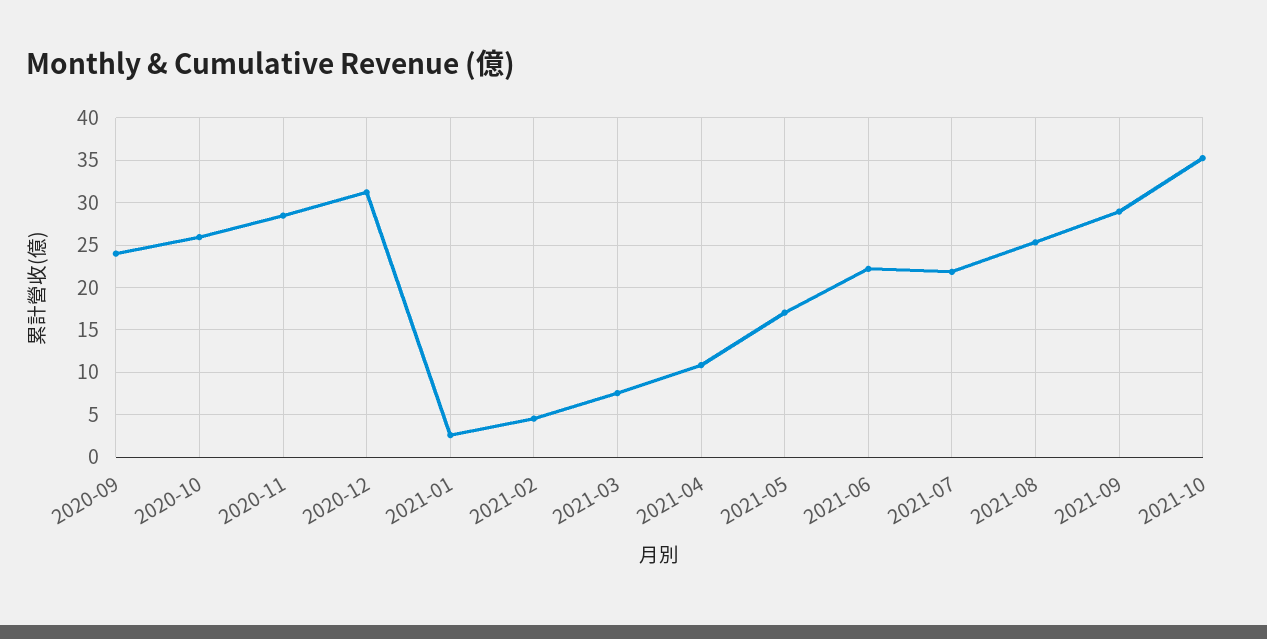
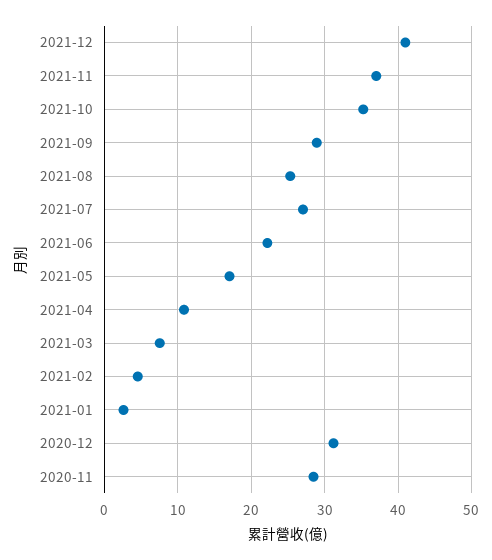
2020-09: 24 -> none
2020-10: 26 -> none
2021-07: 22 -> 27
2021-12: none -> 41
2021-11: none -> 37

